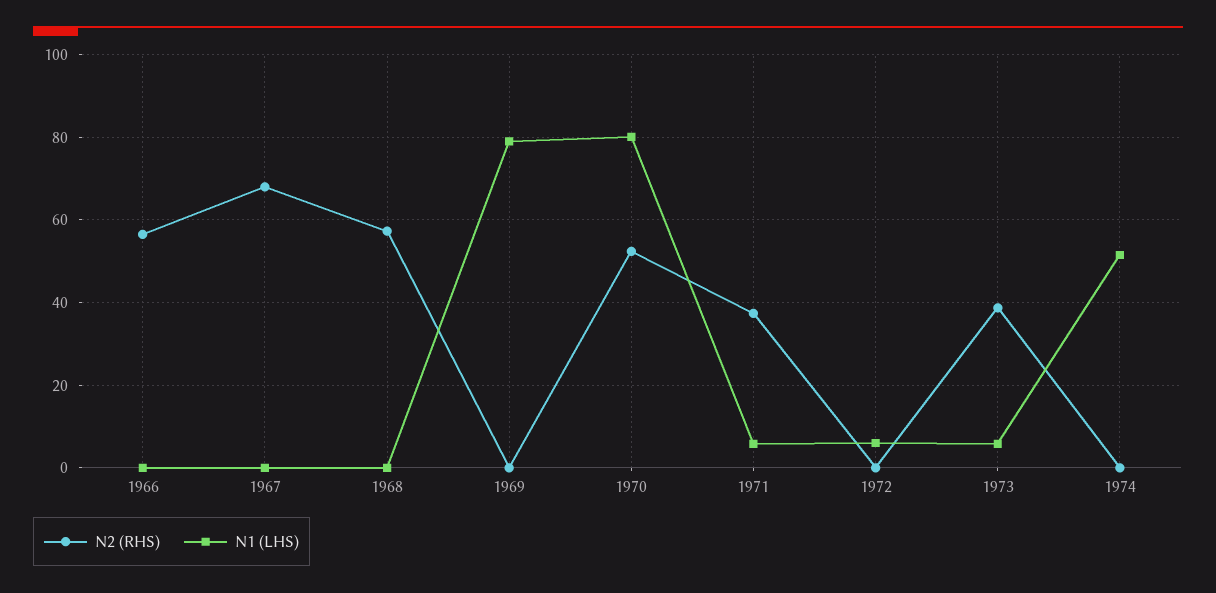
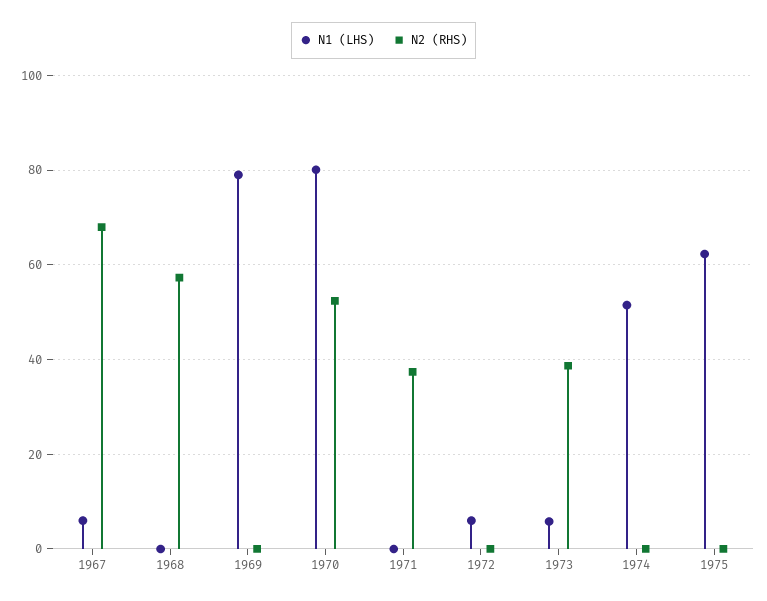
N2 (RHS), 1966: 56 -> none
N1 (LHS), 1966: 0 -> none
N1 (LHS), 1967: 0 -> 6
N1 (LHS), 1971: 6 -> 0
N1 (LHS), 1975: none -> 62
N2 (RHS), 1975: none -> 0

